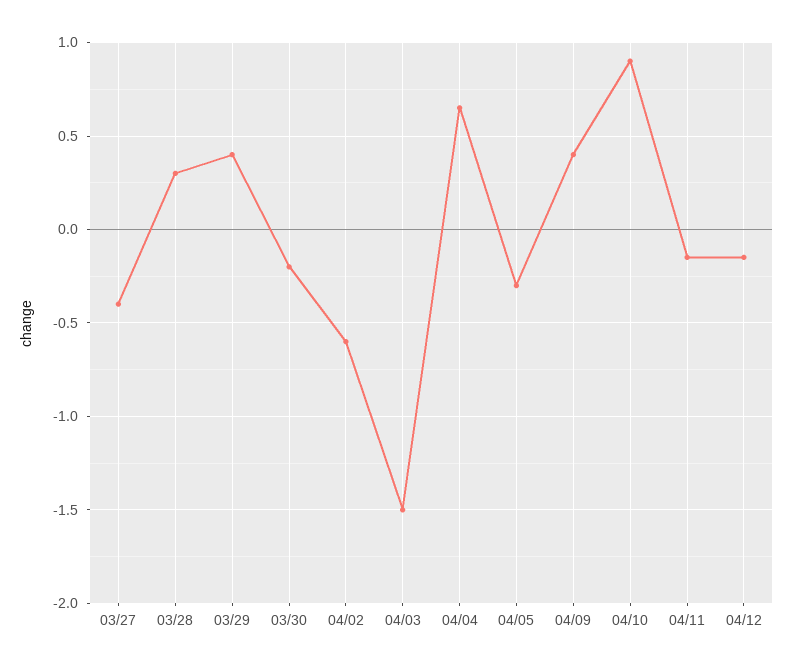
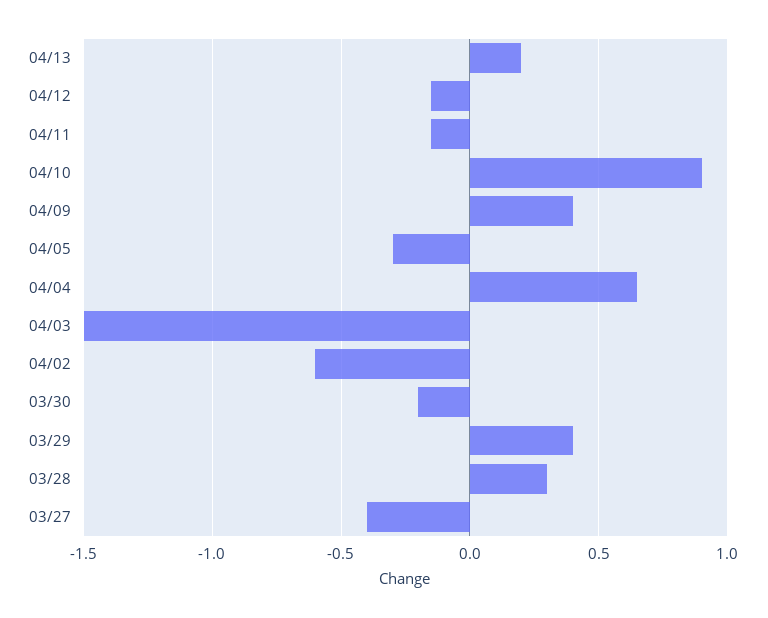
04/13: none -> 0.2

